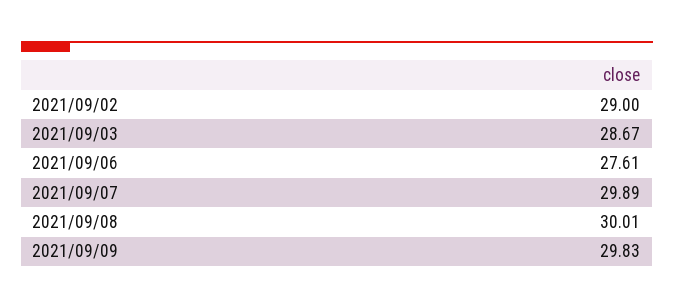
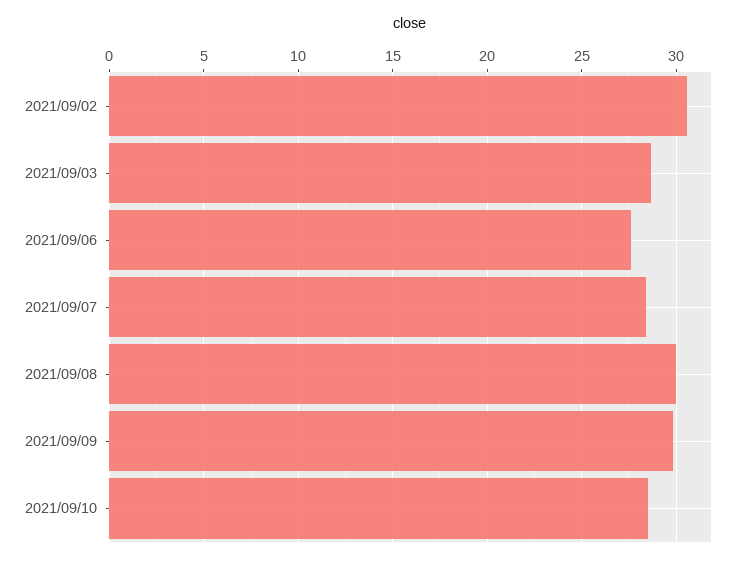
2021/09/02: 29 -> 30.5
2021/09/07: 29.89 -> 28.5
2021/09/10: none -> 28.5

